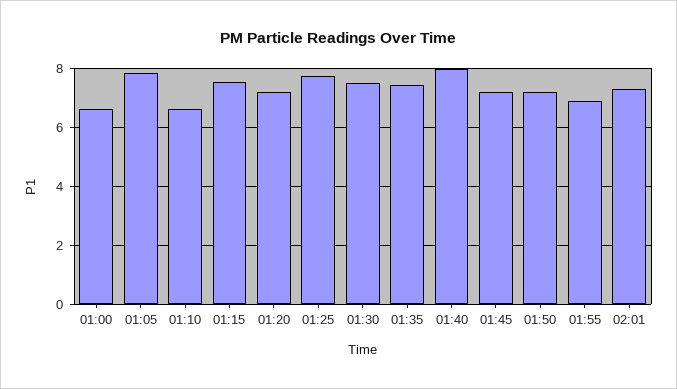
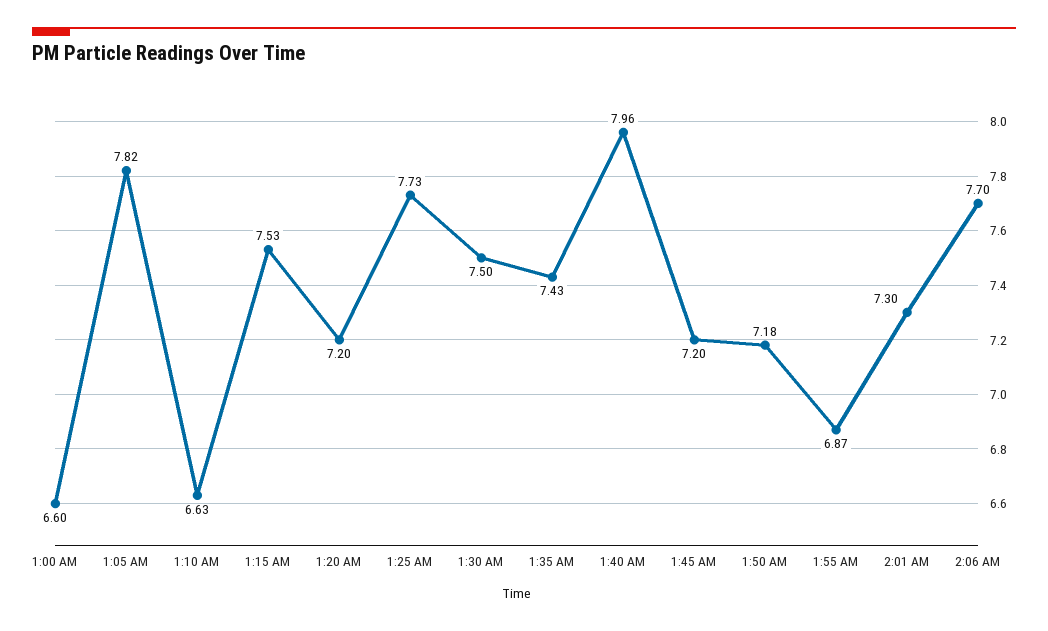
2:06 AM: none -> 7.7

